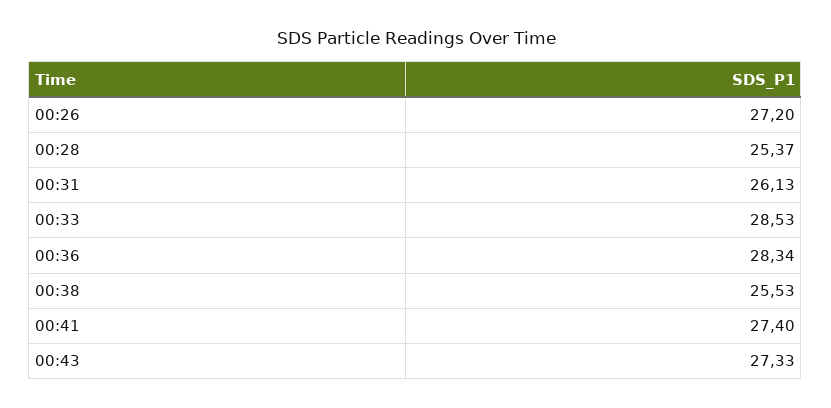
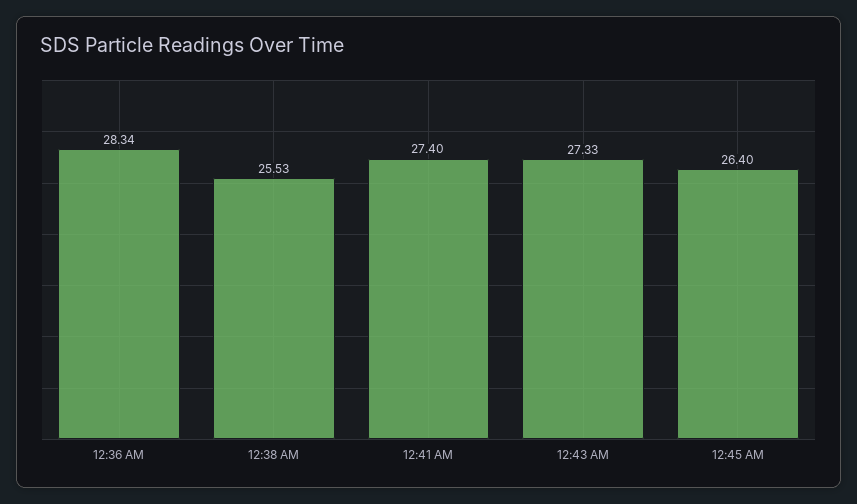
00:26: 27.2 -> none
00:28: 25.37 -> none
00:31: 26.13 -> none
00:33: 28.53 -> none
12:45 AM: none -> 26.4

